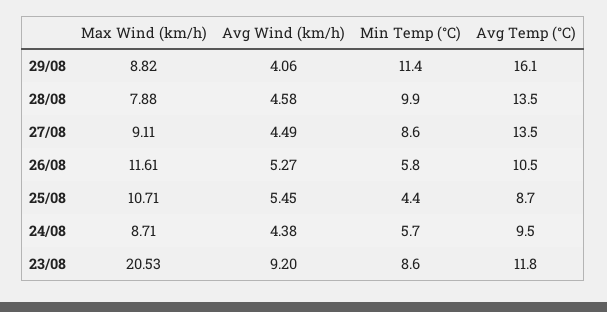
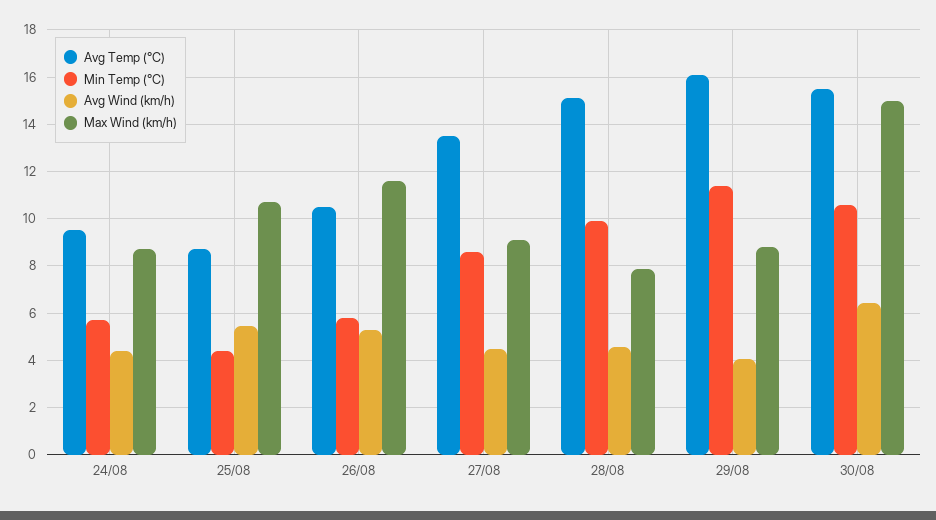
Avg Temp (°C), 28/08: 13.5 -> 15
Max Wind (km/h), 23/08: 20.53 -> none
Avg Wind (km/h), 23/08: 9.2 -> none
Min Temp (°C), 23/08: 8.6 -> none
Avg Temp (°C), 23/08: 11.8 -> none
Avg Temp (°C), 30/08: none -> 15.5
Min Temp (°C), 30/08: none -> 10.5
Avg Wind (km/h), 30/08: none -> 6.5
Max Wind (km/h), 30/08: none -> 15

